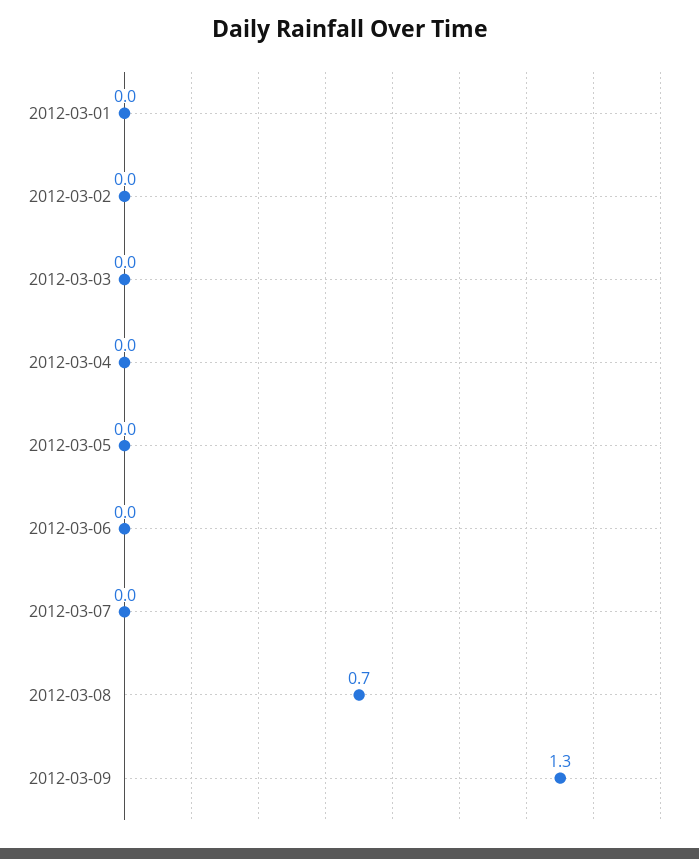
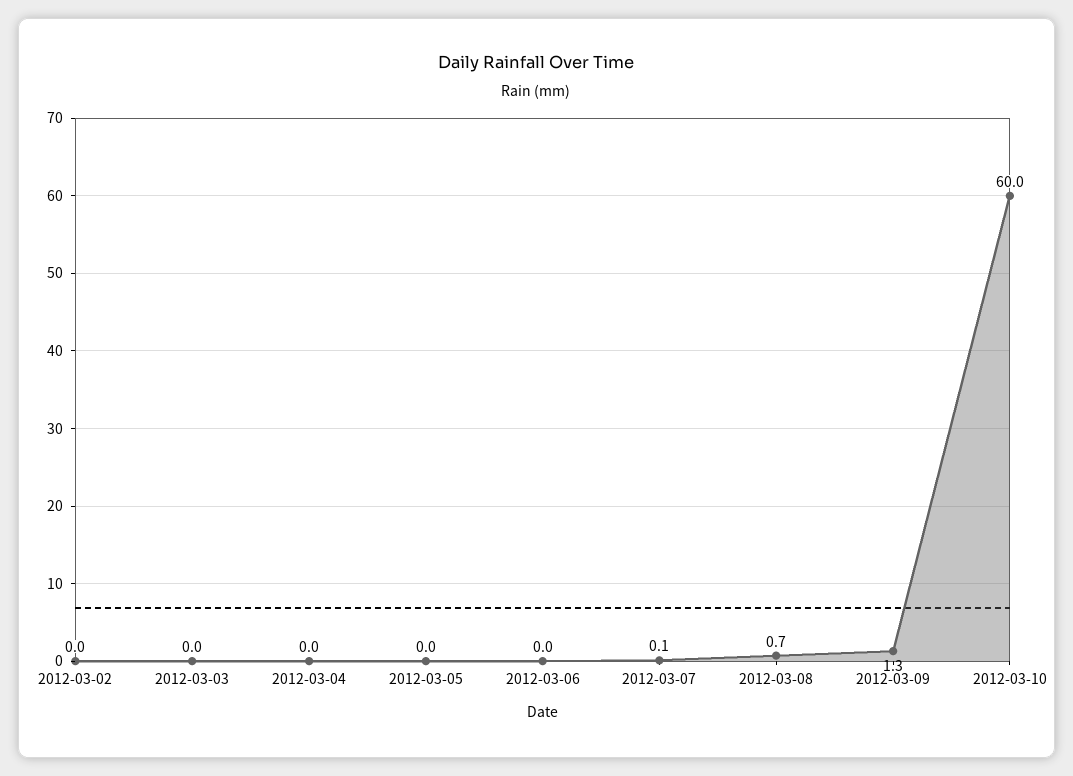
2012-03-01: 0 -> none
2012-03-07: 0 -> 0.1
2012-03-10: none -> 60

